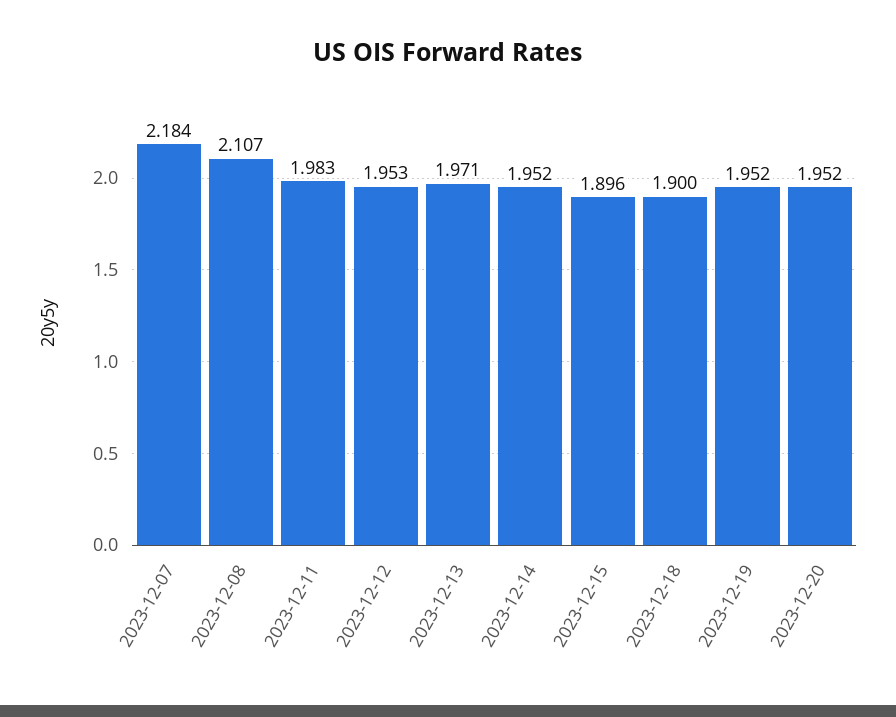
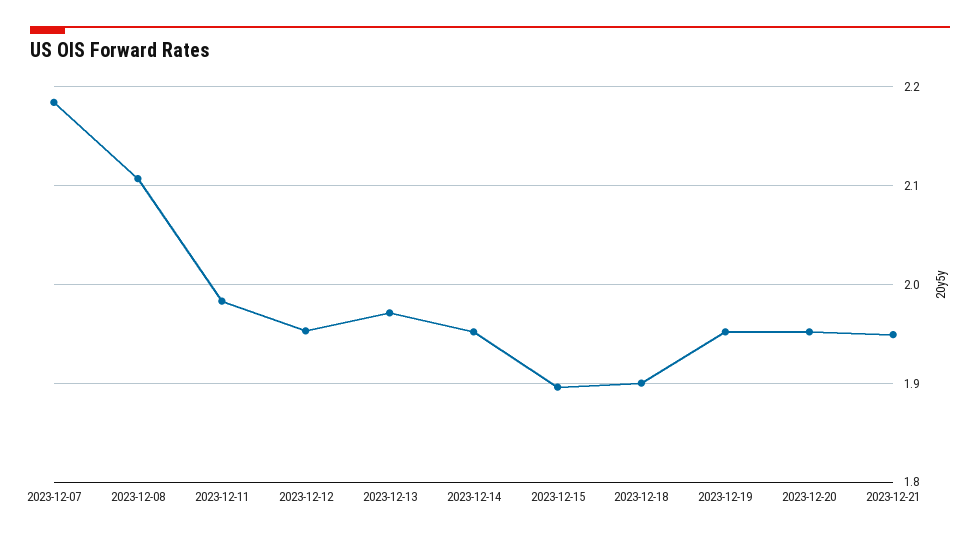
2023-12-21: none -> 1.95

